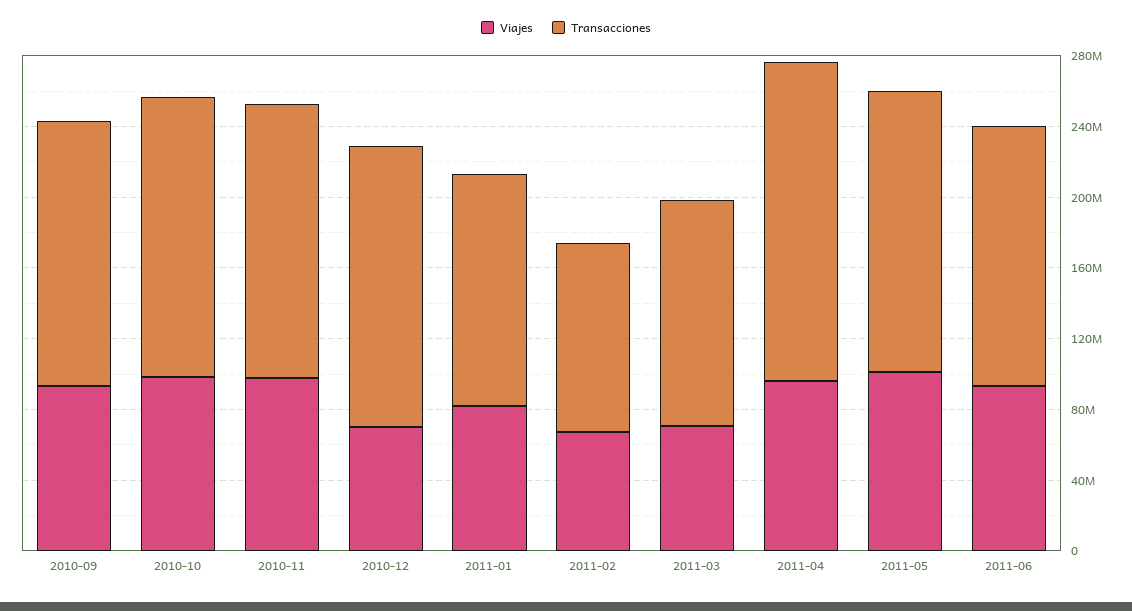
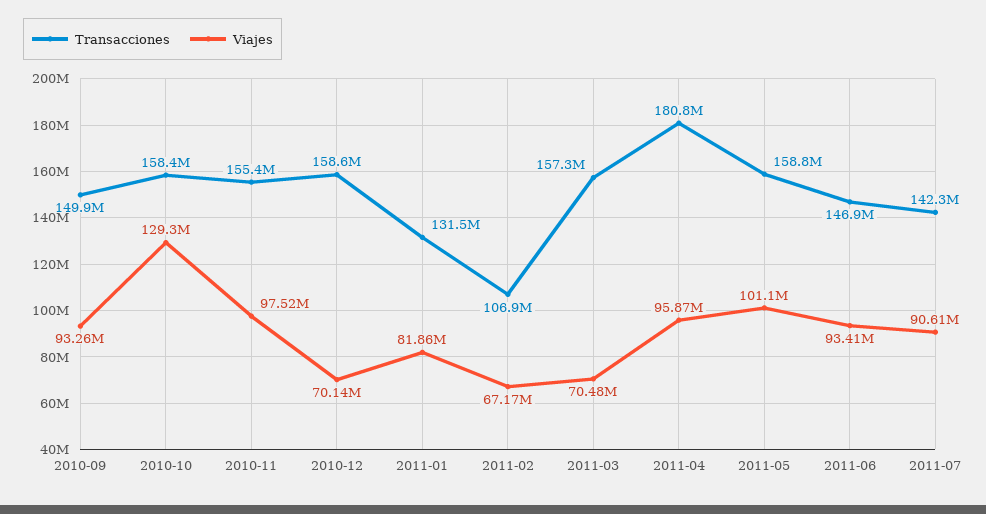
Viajes, 2010-10: 100000000 -> 129300000
Transacciones, 2011-03: 130000000 -> 157300000
Transacciones, 2011-07: none -> 142300000
Viajes, 2011-07: none -> 90610000

